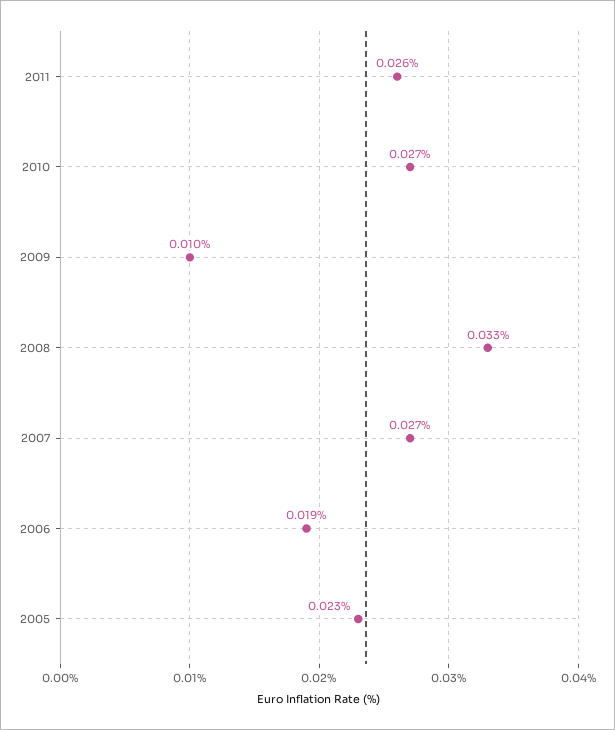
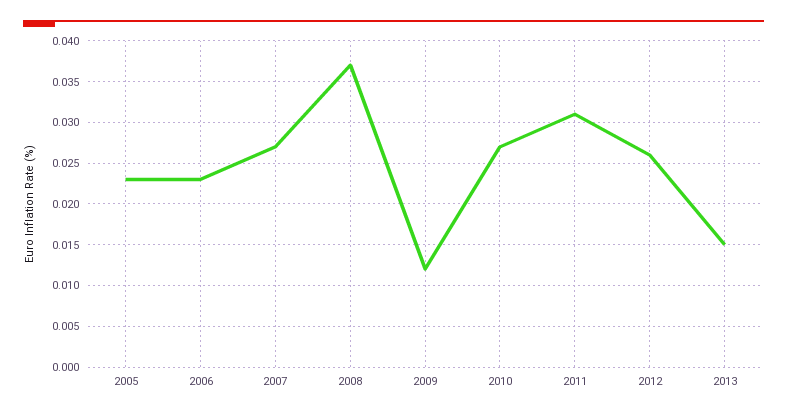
2011: 0.026 -> 0.031
2009: 0.01 -> 0.012
2008: 0.033 -> 0.037
2006: 0.019 -> 0.023
2012: none -> 0.026
2013: none -> 0.015

